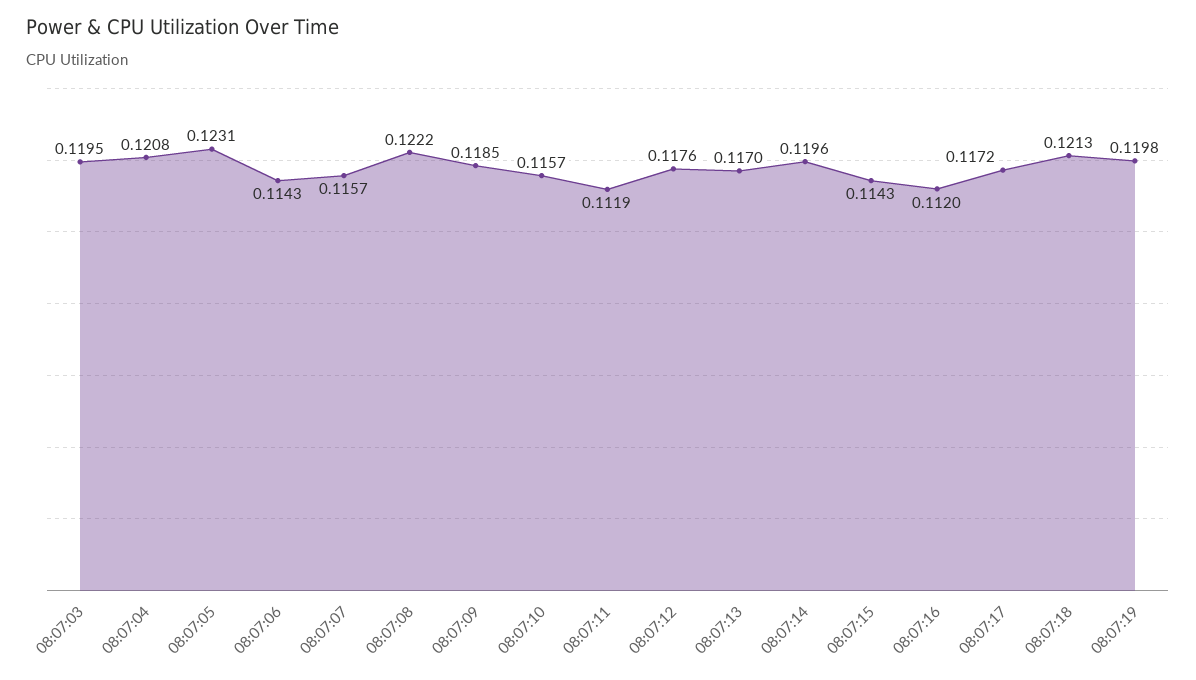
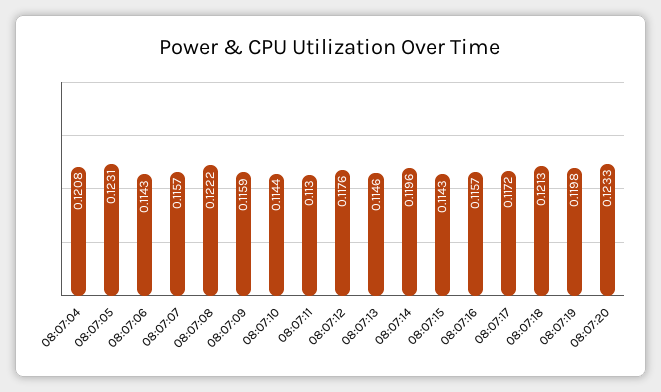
08:07:03: 0.1195 -> none
08:07:09: 0.1185 -> 0.1159
08:07:10: 0.1157 -> 0.1144
08:07:11: 0.1119 -> 0.113
08:07:13: 0.117 -> 0.1146
08:07:16: 0.112 -> 0.1157
08:07:20: none -> 0.1233

